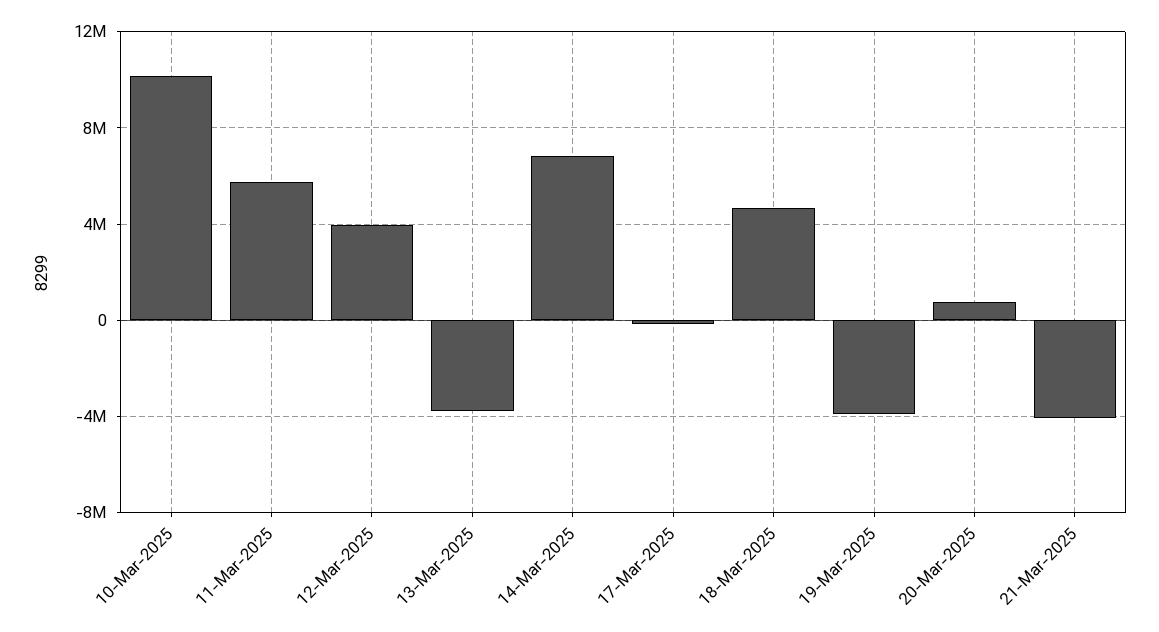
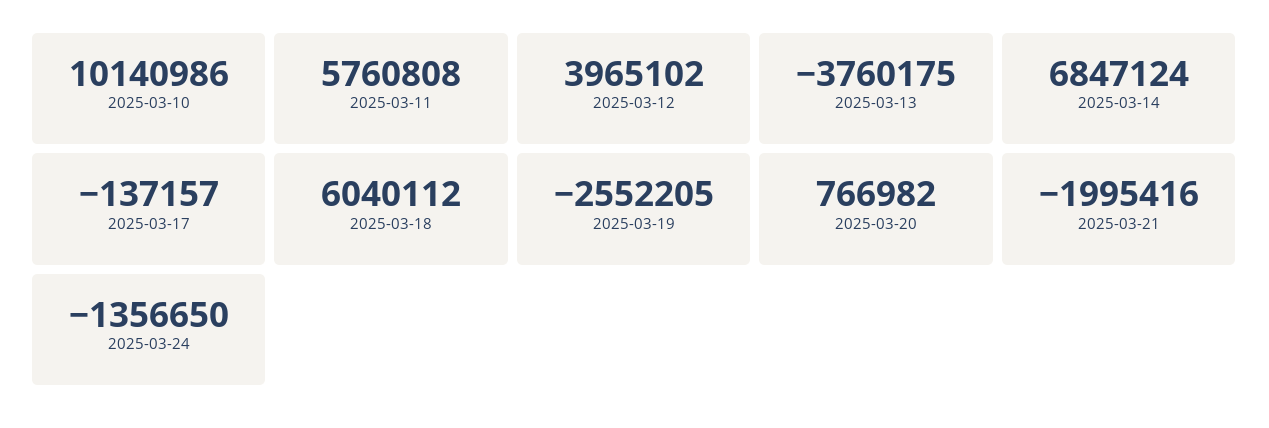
18-Mar-2025: 4500000 -> 6040112
19-Mar-2025: -4000000 -> -2552205
21-Mar-2025: -4000000 -> -1995416
2025-03-24: none -> -1356650

